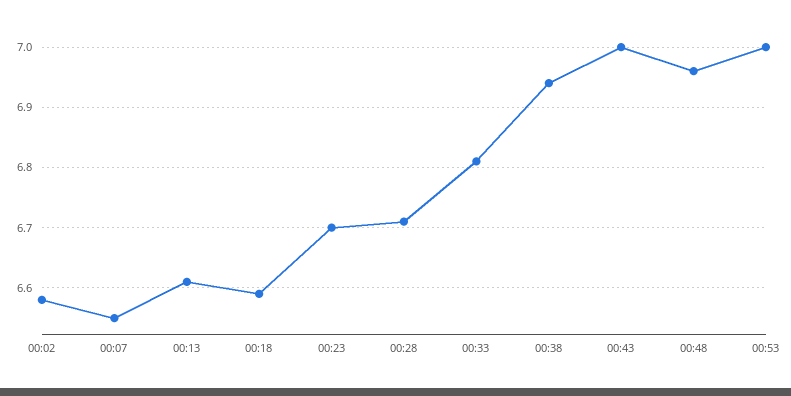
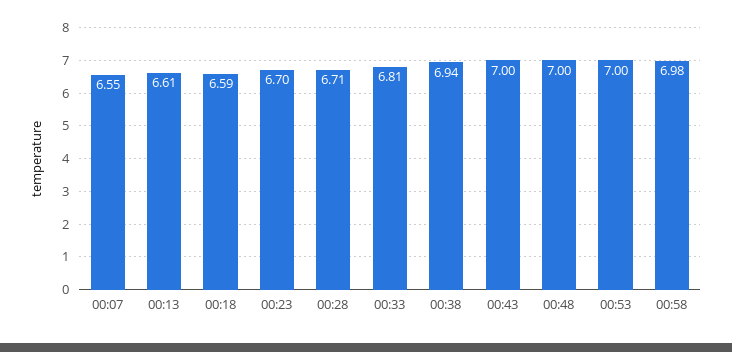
00:02: 6.58 -> none
00:48: 6.96 -> 7
00:58: none -> 6.98

